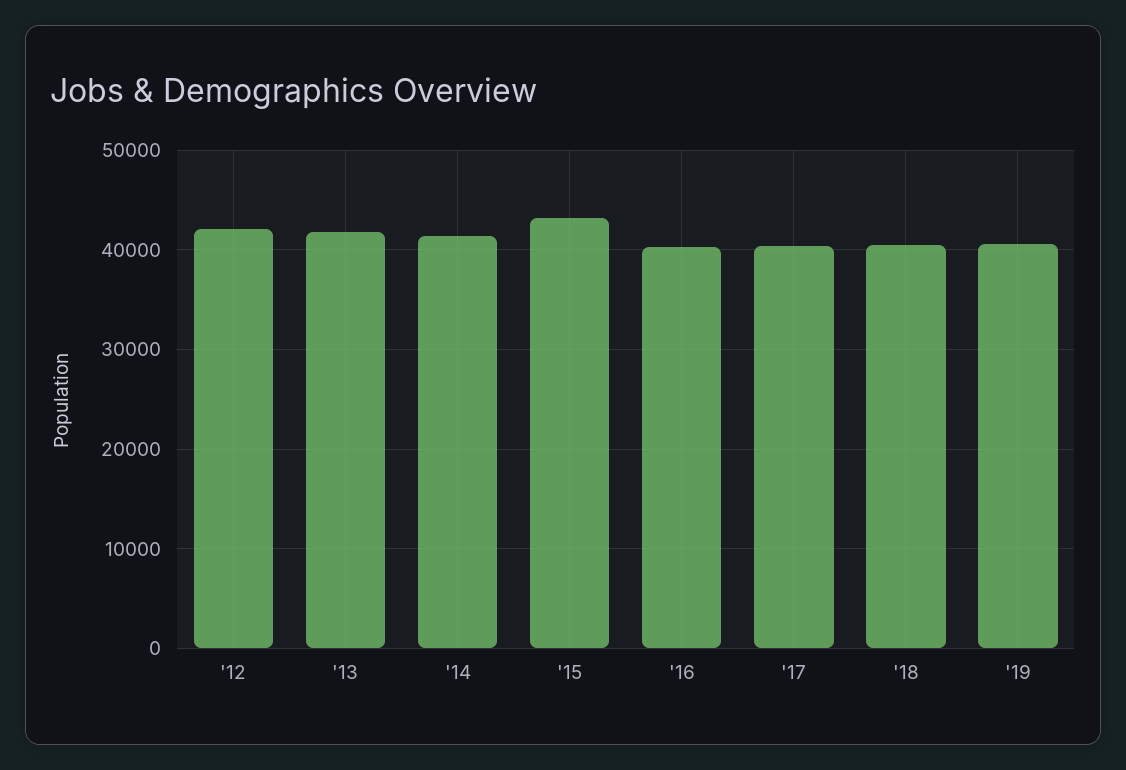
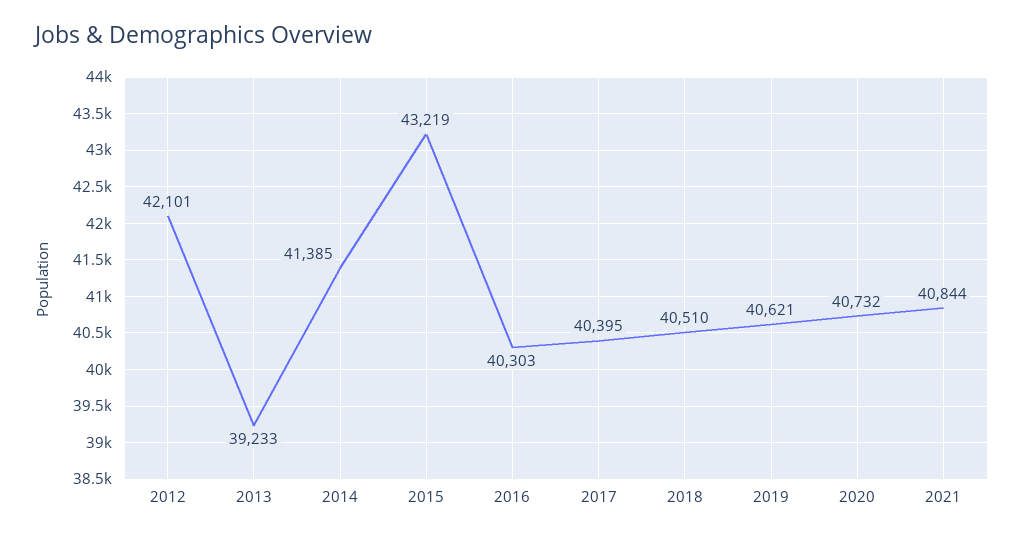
'13: 42000 -> 39233
2020: none -> 40732
2021: none -> 40844

